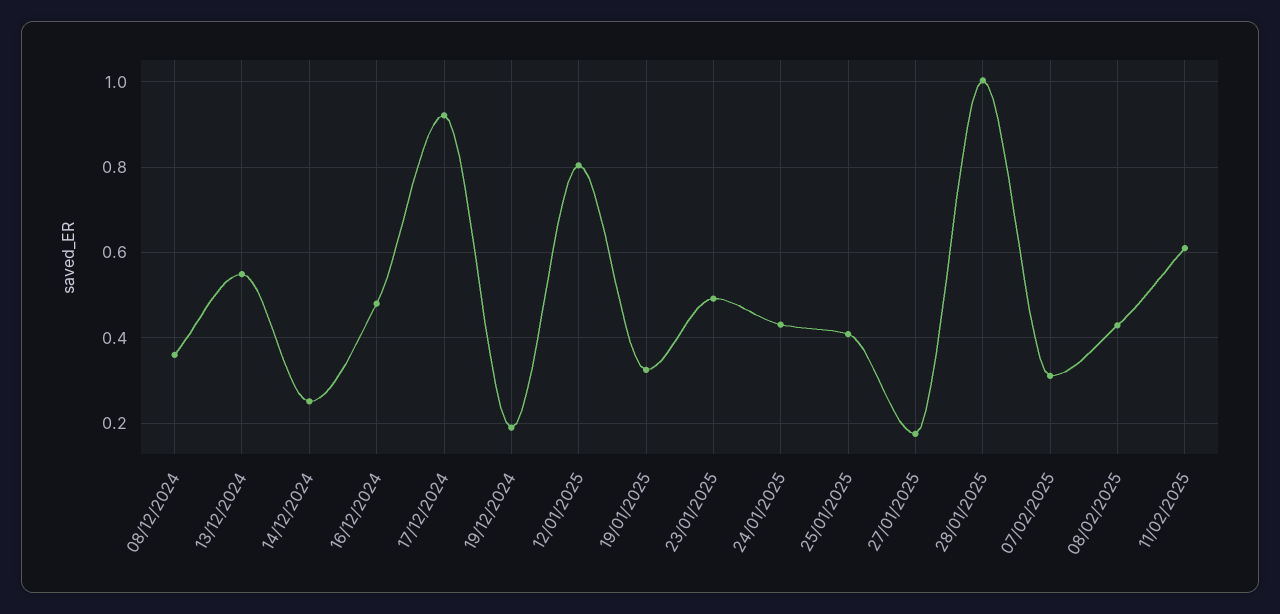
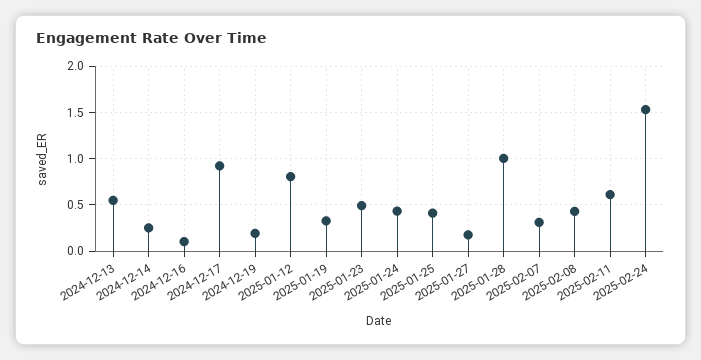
08/12/2024: 0.36 -> none
16/12/2024: 0.48 -> 0.1
2025-02-24: none -> 1.5

